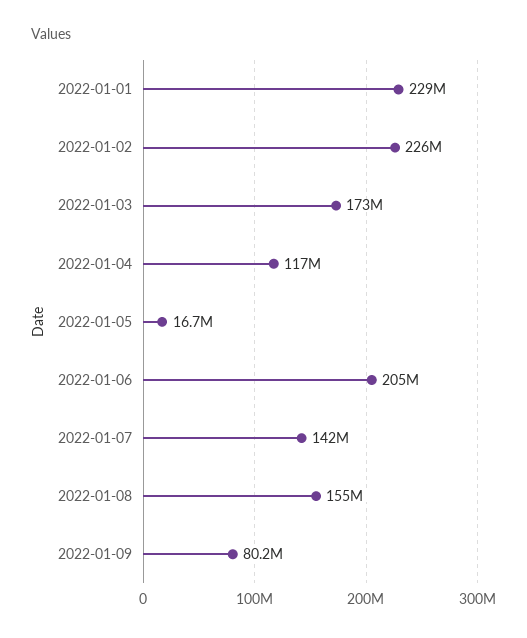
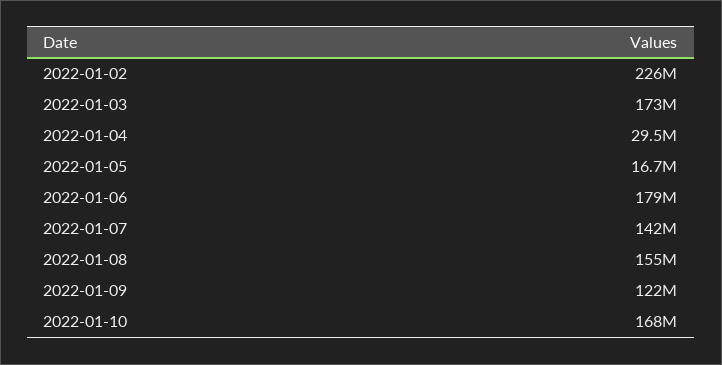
2022-01-01: 229000000 -> none
2022-01-04: 117000000 -> 29500000
2022-01-06: 205000000 -> 179000000
2022-01-09: 80200000 -> 122000000
2022-01-10: none -> 168000000

